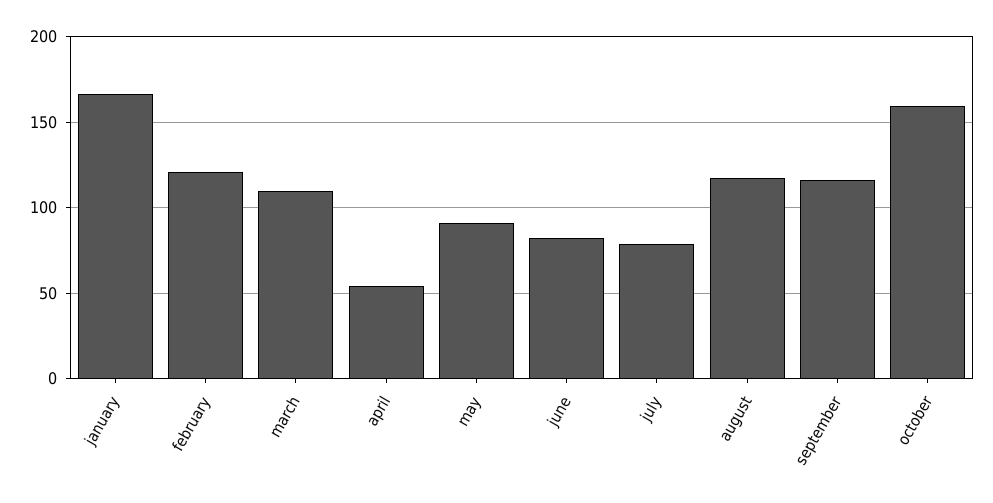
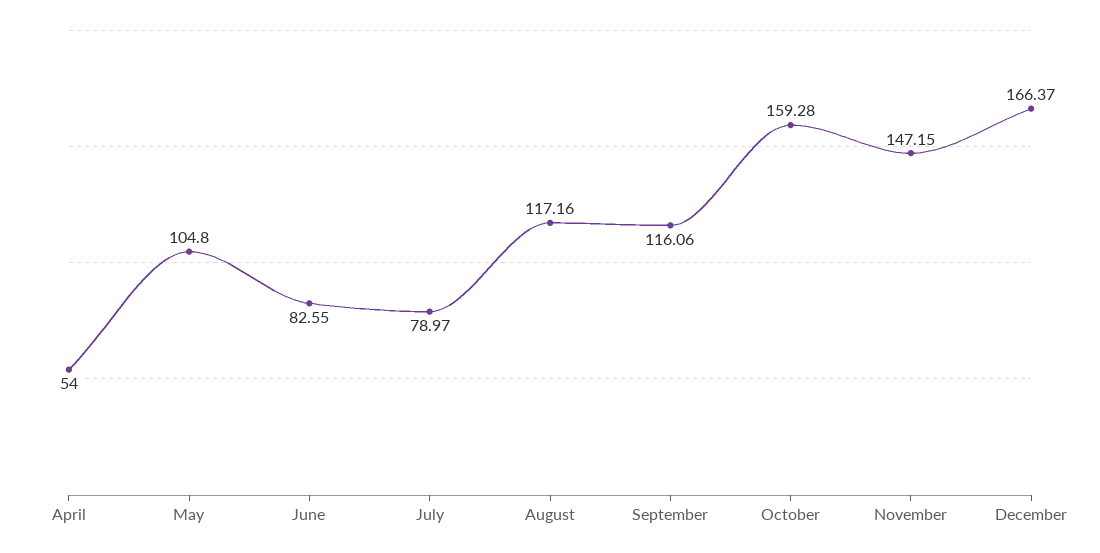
january: 165 -> none
february: 120 -> none
march: 110 -> none
may: 90 -> 104.8
November: none -> 147.15
December: none -> 166.37

